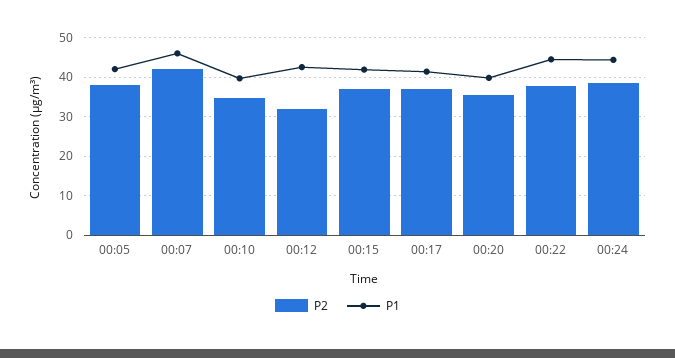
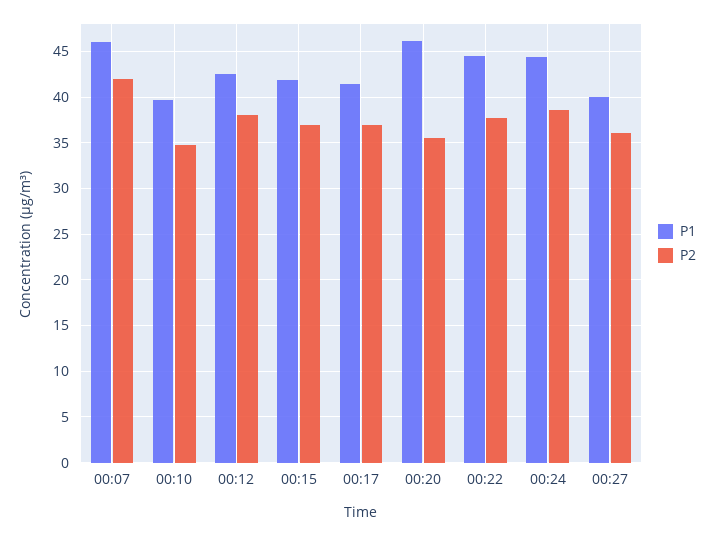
P2, 00:05: 38 -> none
P1, 00:05: 42 -> none
P2, 00:12: 32 -> 38
P1, 00:20: 40 -> 46
P1, 00:27: none -> 40
P2, 00:27: none -> 36

